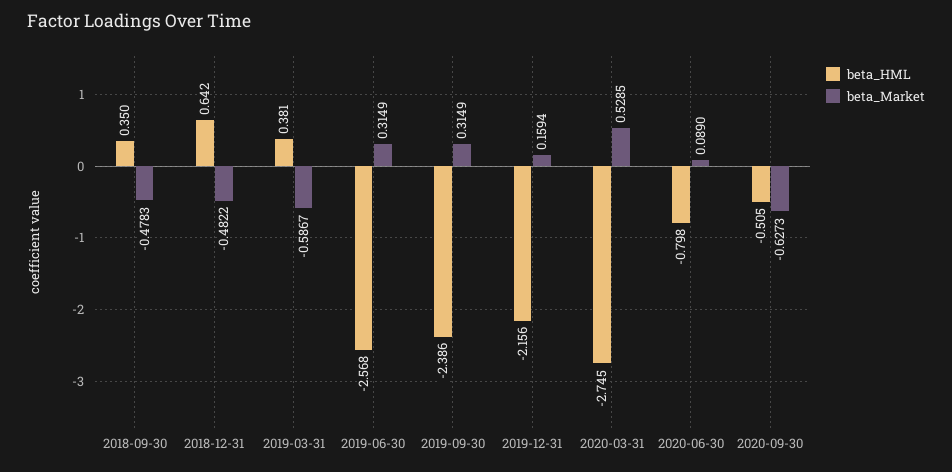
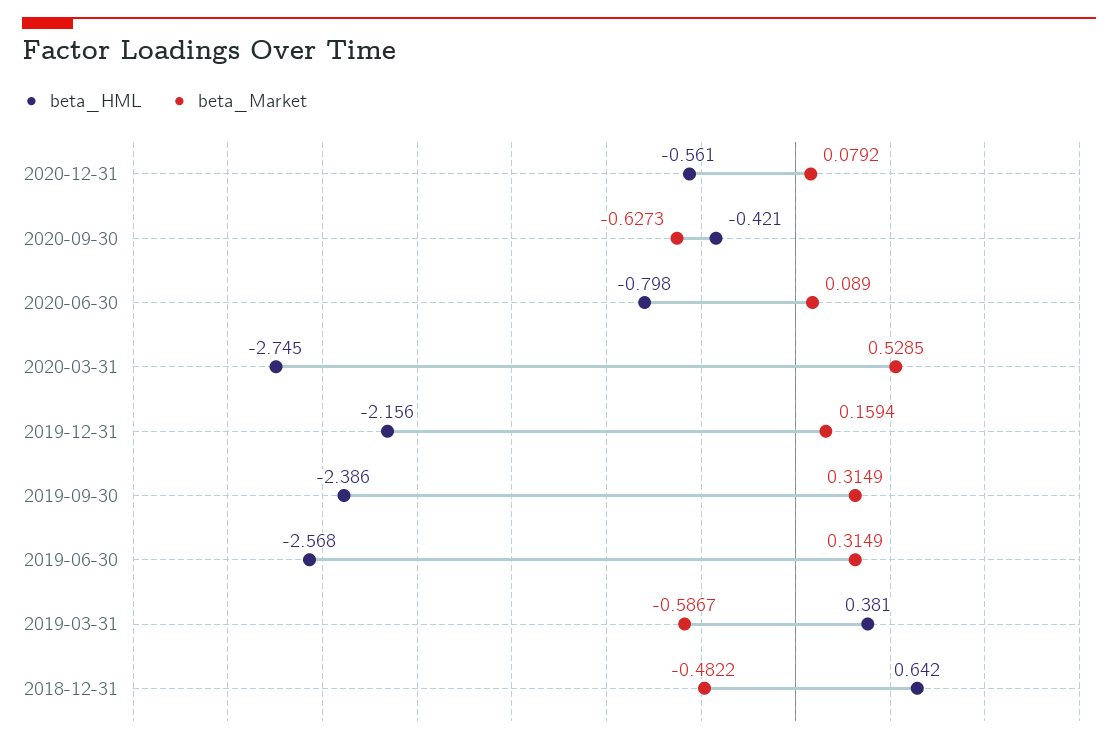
beta_HML, 2018-09-30: 0.35 -> none
beta_Market, 2018-09-30: -0.4783 -> none
beta_HML, 2020-09-30: -0.505 -> -0.421
beta_HML, 2020-12-31: none -> -0.561
beta_Market, 2020-12-31: none -> 0.0792

